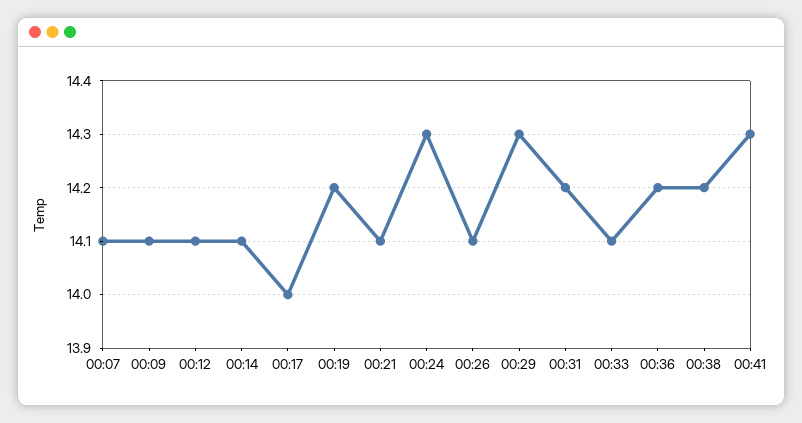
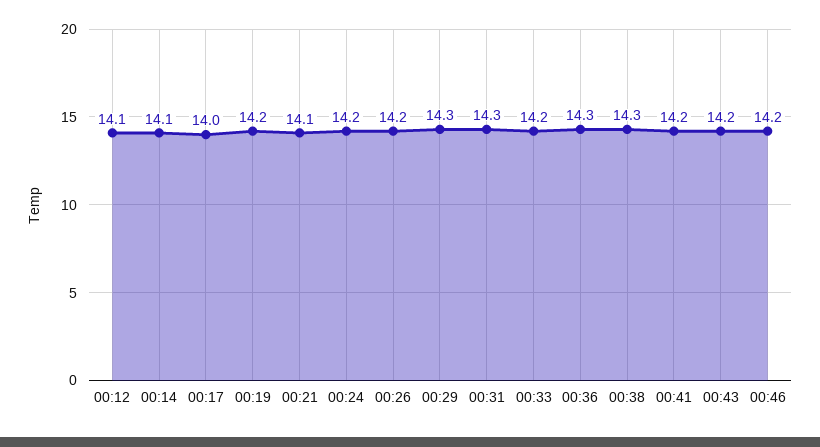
00:07: 14.1 -> none
00:09: 14.1 -> none
00:24: 14.3 -> 14.2
00:26: 14.1 -> 14.2
00:31: 14.2 -> 14.3
00:33: 14.1 -> 14.2
00:36: 14.2 -> 14.3
00:38: 14.2 -> 14.3
00:41: 14.3 -> 14.2
00:43: none -> 14.2
00:46: none -> 14.2

